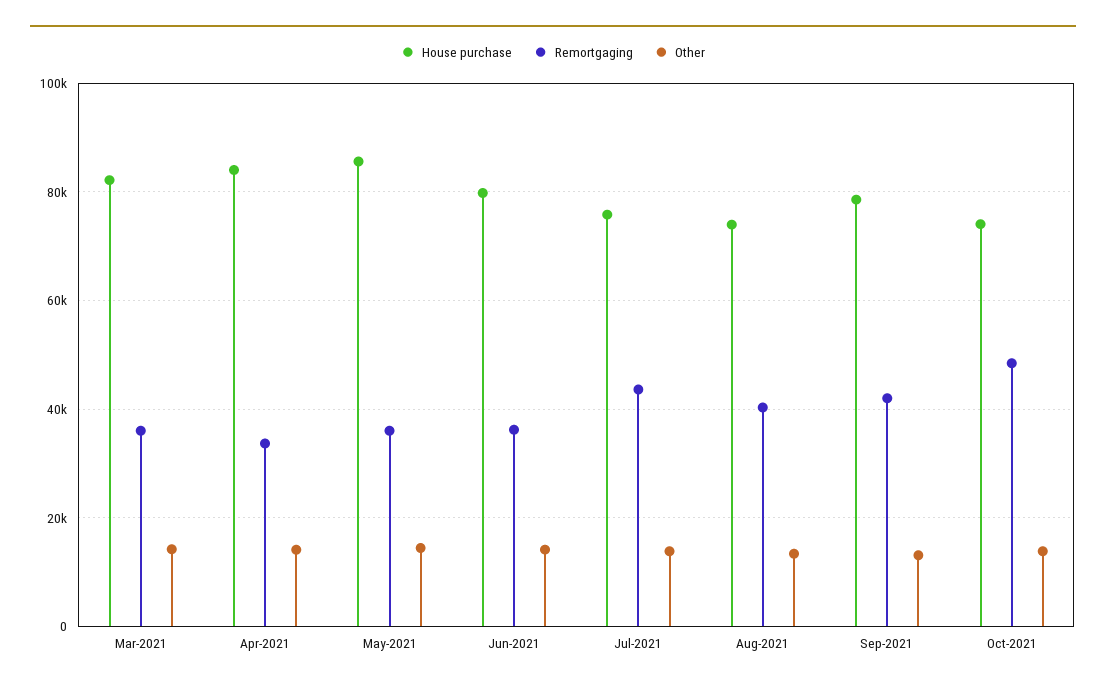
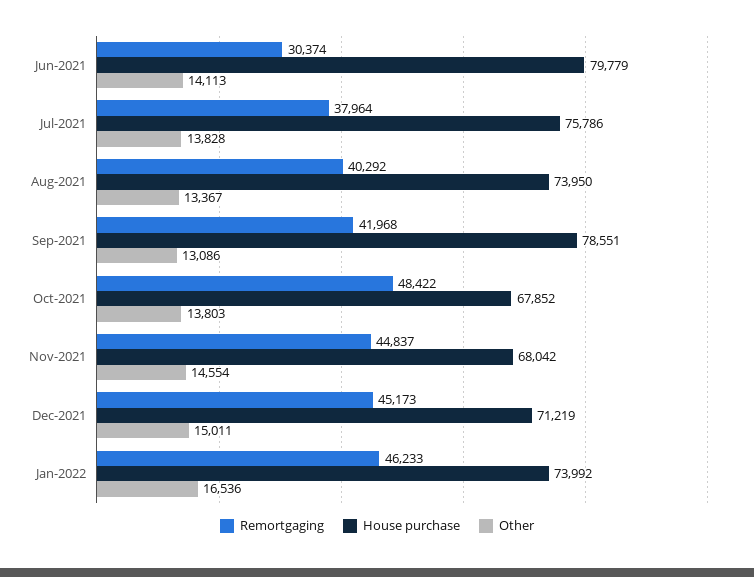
House purchase, Mar-2021: 82000 -> none
Remortgaging, Mar-2021: 36000 -> none
Other, Mar-2021: 14000 -> none
House purchase, Apr-2021: 84000 -> none
Remortgaging, Apr-2021: 34000 -> none
Other, Apr-2021: 14000 -> none
House purchase, May-2021: 86000 -> none
Remortgaging, May-2021: 36000 -> none
Other, May-2021: 14000 -> none
Remortgaging, Jun-2021: 36000 -> 30374
Remortgaging, Jul-2021: 44000 -> 37964
House purchase, Oct-2021: 74000 -> 67852
Remortgaging, Nov-2021: none -> 44837
House purchase, Nov-2021: none -> 68042
Other, Nov-2021: none -> 14554
Remortgaging, Dec-2021: none -> 45173
House purchase, Dec-2021: none -> 71219
Other, Dec-2021: none -> 15011
Remortgaging, Jan-2022: none -> 46233
House purchase, Jan-2022: none -> 73992
Other, Jan-2022: none -> 16536

